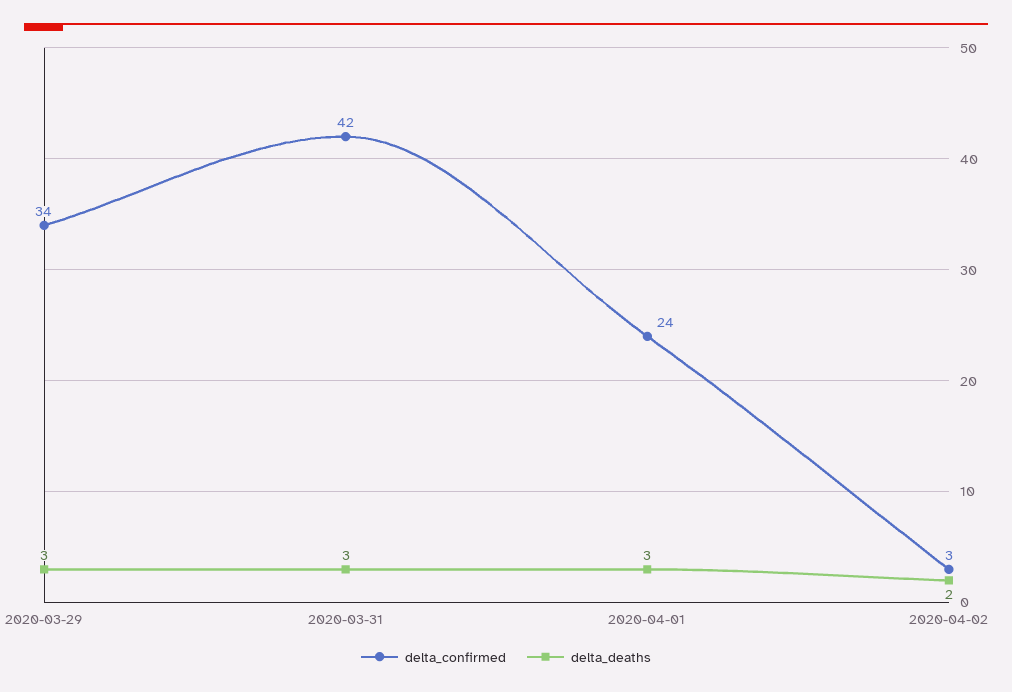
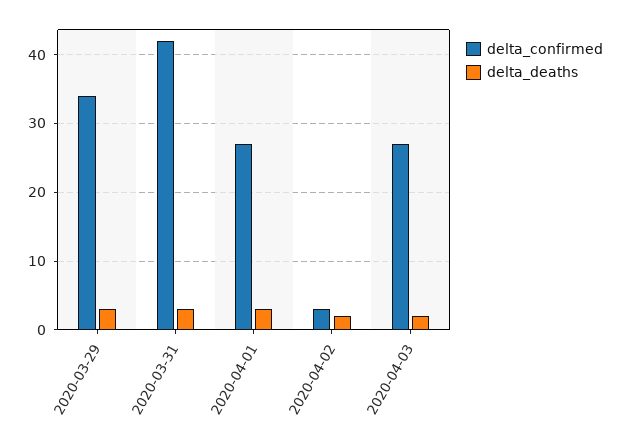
delta_confirmed, 2020-04-01: 24 -> 27
delta_confirmed, 2020-04-03: none -> 27
delta_deaths, 2020-04-03: none -> 2

